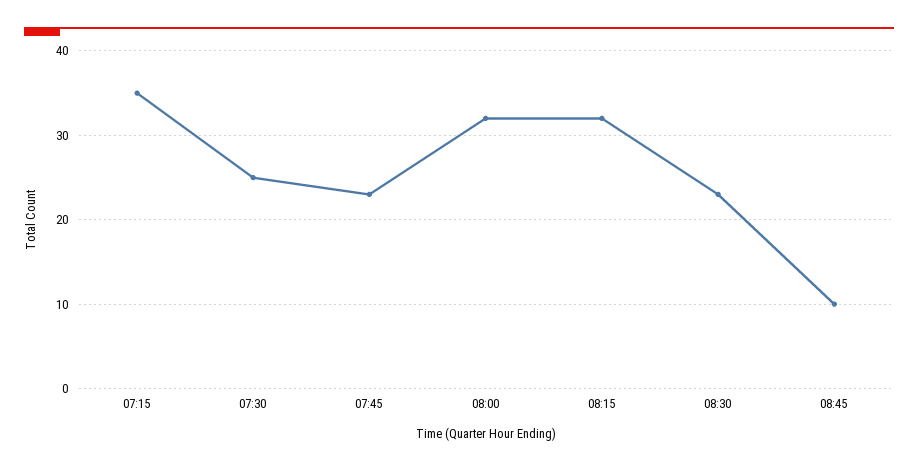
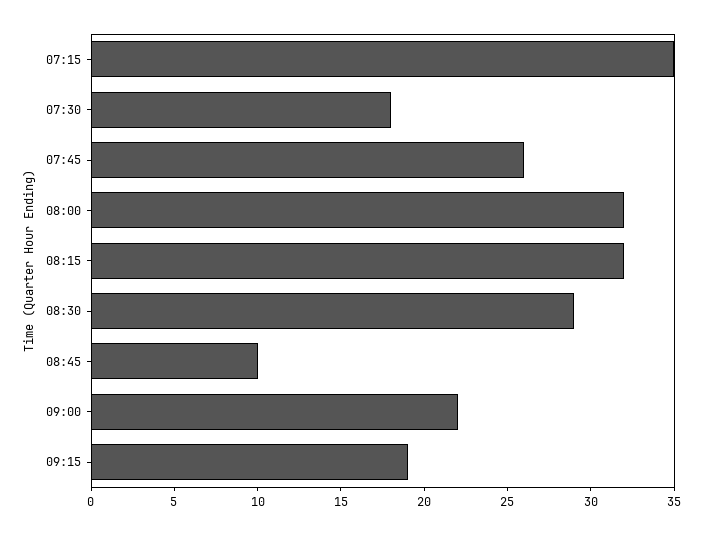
07:30: 25 -> 18
07:45: 23 -> 26
08:30: 23 -> 29
09:00: none -> 22
09:15: none -> 19

